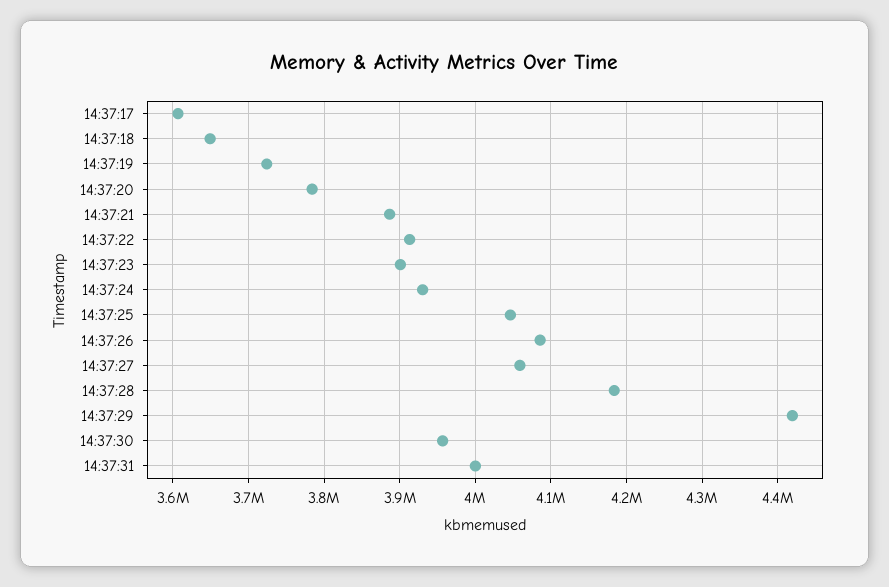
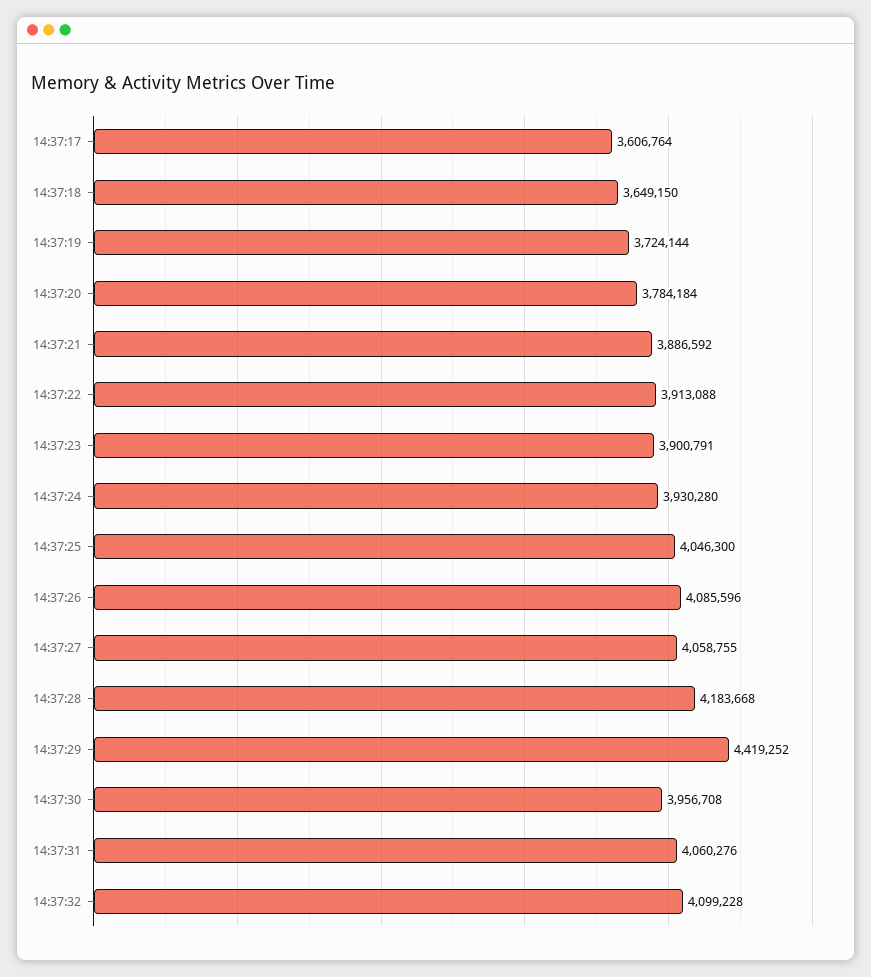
14:37:31: 4000000 -> 4060276
14:37:32: none -> 4099228

